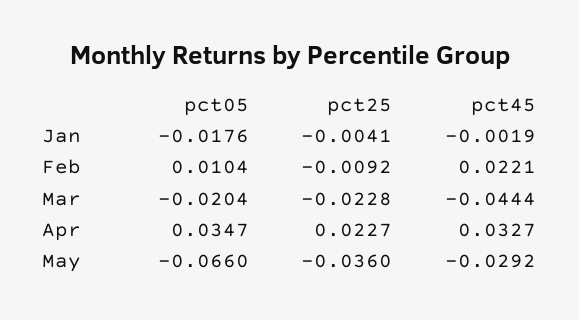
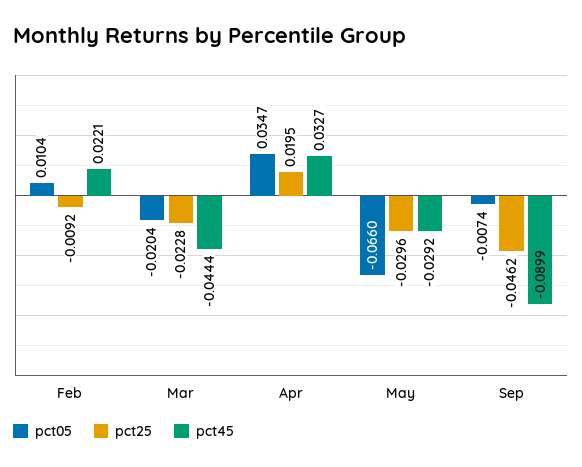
pct05, Jan: -0.0176 -> none
pct25, Jan: -0.0041 -> none
pct45, Jan: -0.0019 -> none
pct25, Apr: 0.0227 -> 0.0195
pct25, May: -0.036 -> -0.0296
pct05, Sep: none -> -0.0074
pct25, Sep: none -> -0.0462
pct45, Sep: none -> -0.0899

